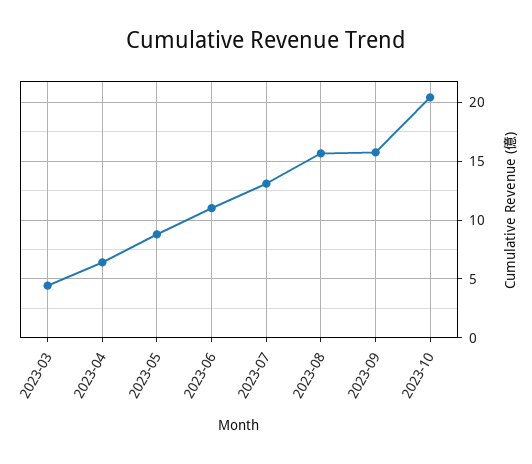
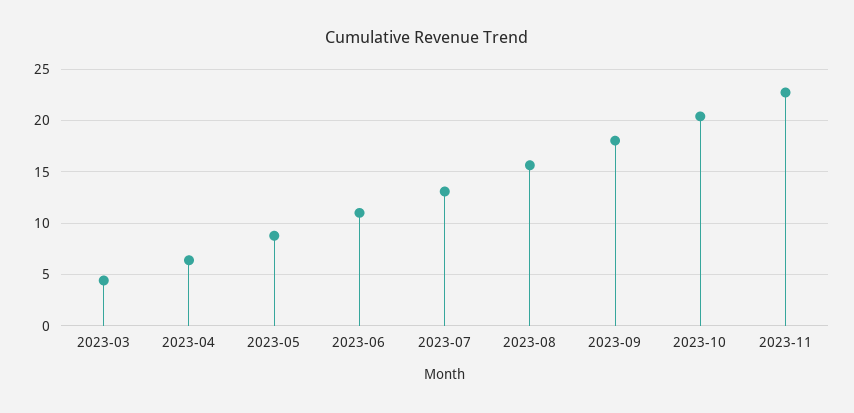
2023-09: 16 -> 18
2023-11: none -> 23

